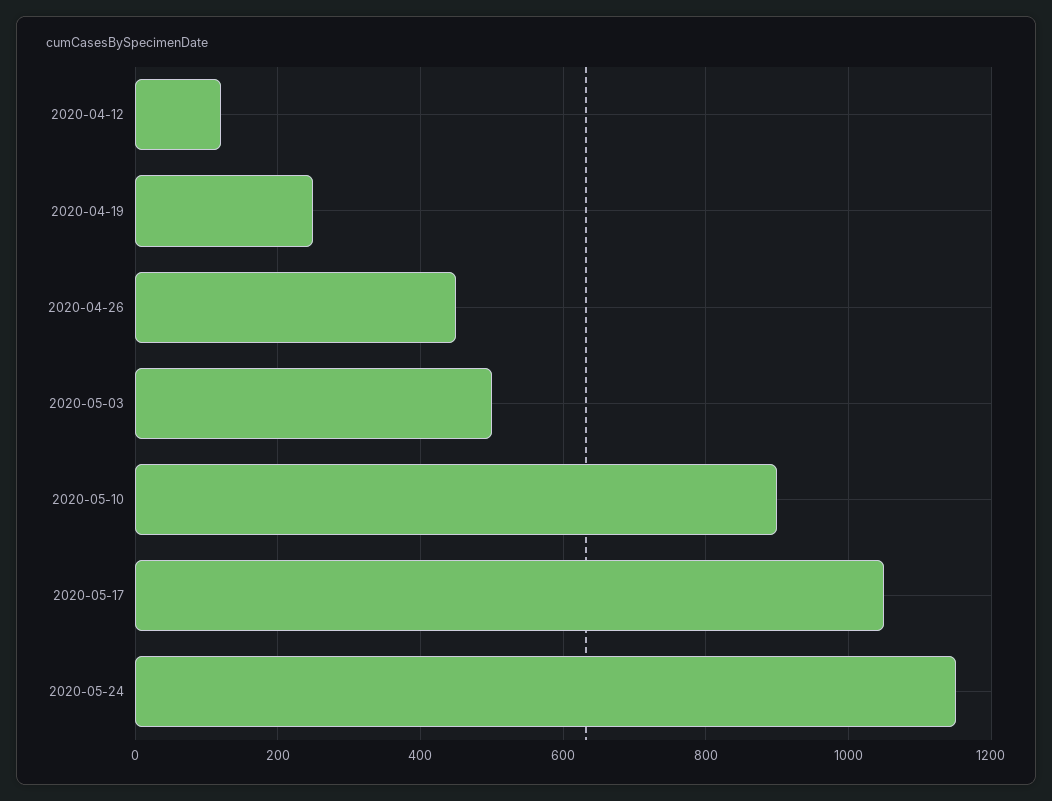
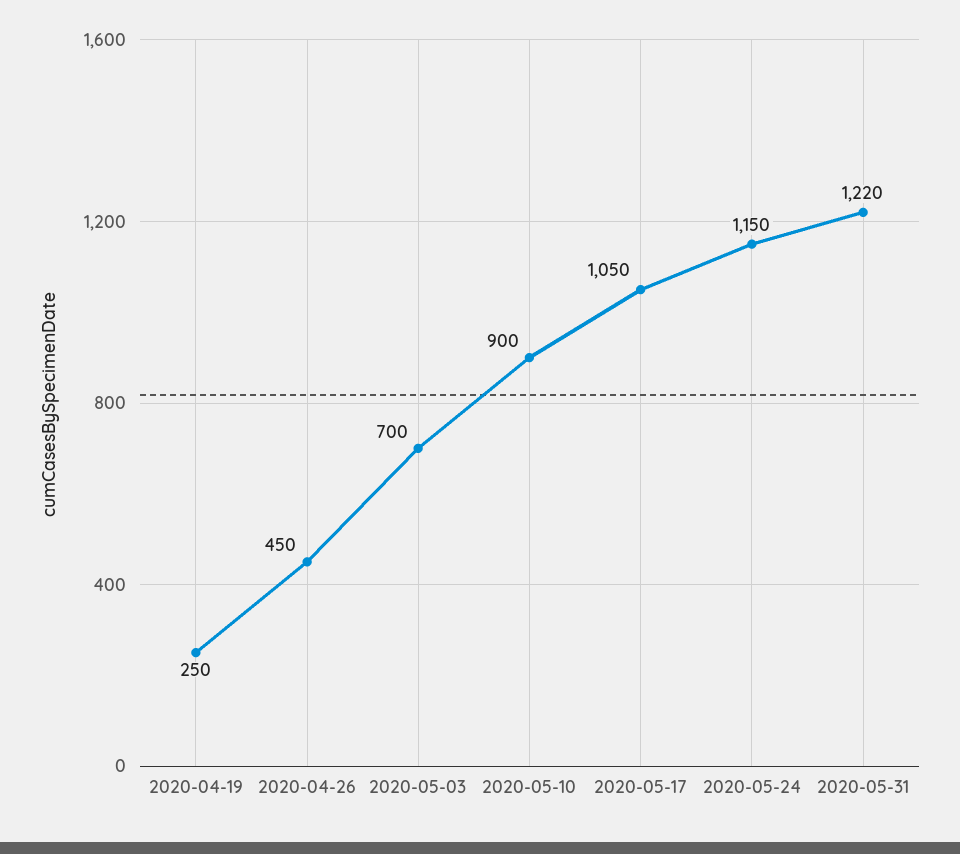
2020-04-12: 120 -> none
2020-05-03: 500 -> 700
2020-05-31: none -> 1220

